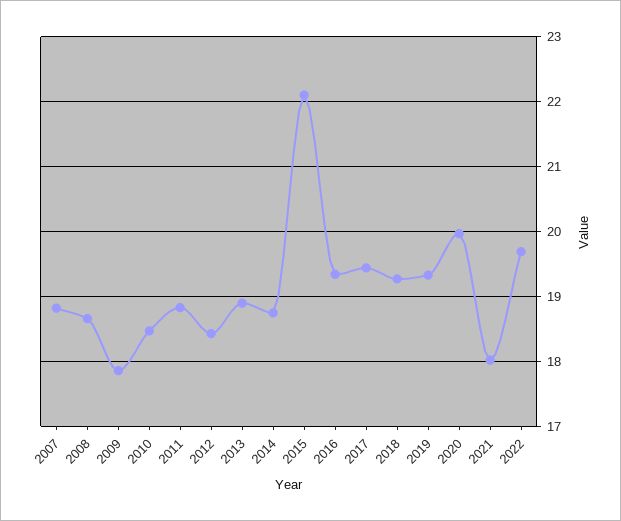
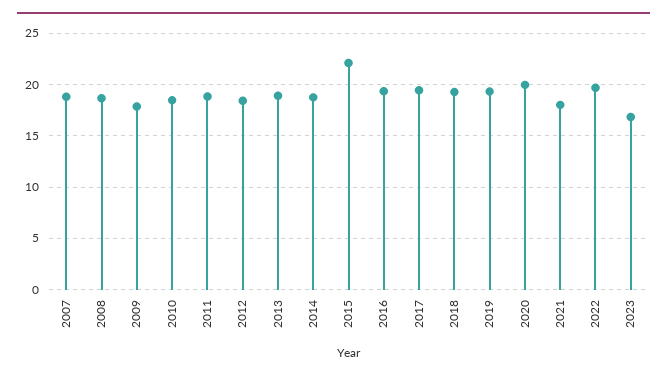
2023: none -> 17

